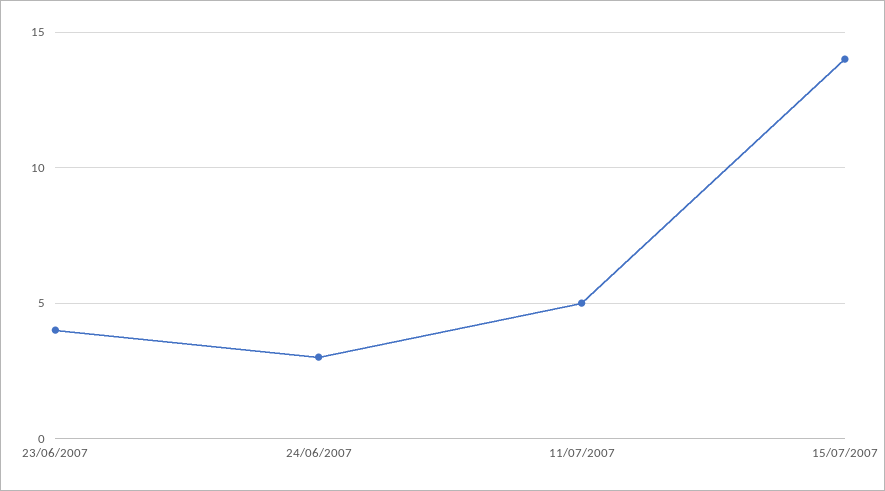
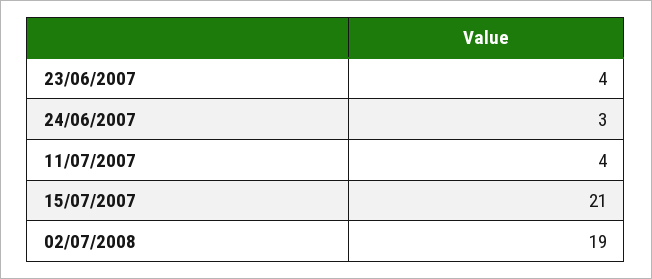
11/07/2007: 5 -> 4
15/07/2007: 14 -> 21
02/07/2008: none -> 19

